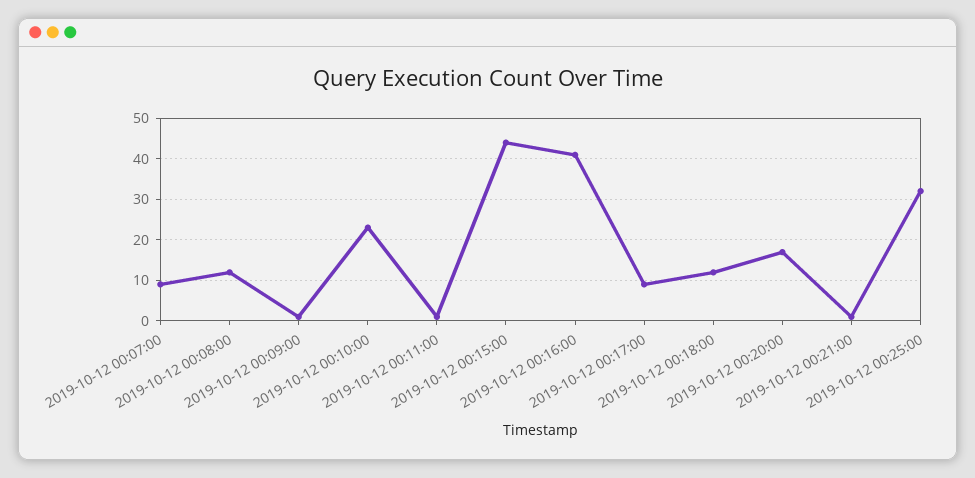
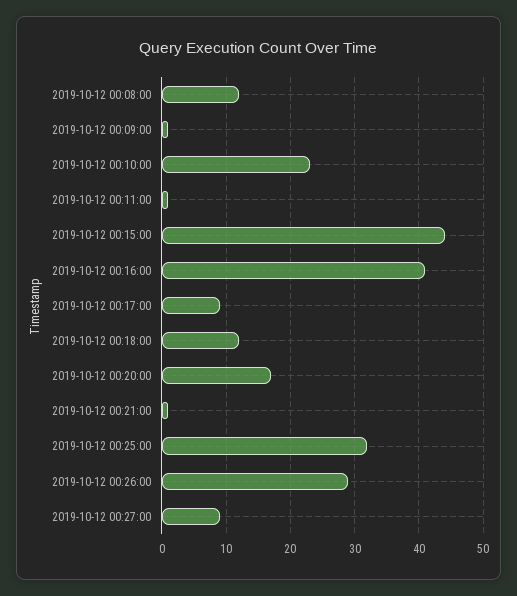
2019-10-12 00:07:00: 10 -> none
2019-10-12 00:26:00: none -> 29
2019-10-12 00:27:00: none -> 9

